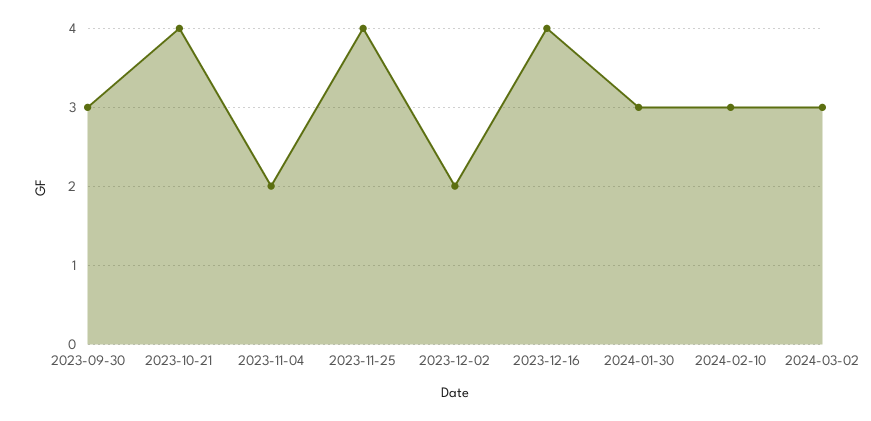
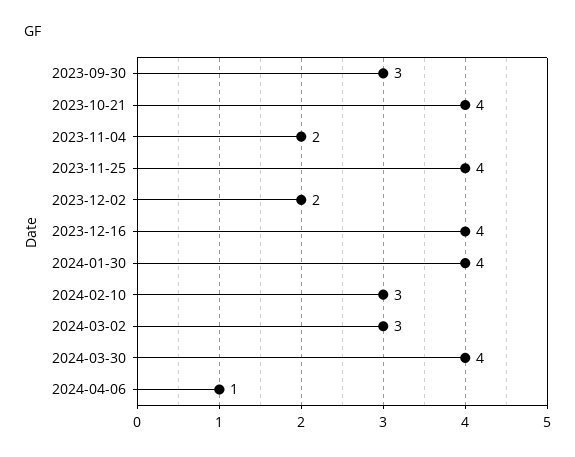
2024-01-30: 3 -> 4
2024-03-30: none -> 4
2024-04-06: none -> 1

